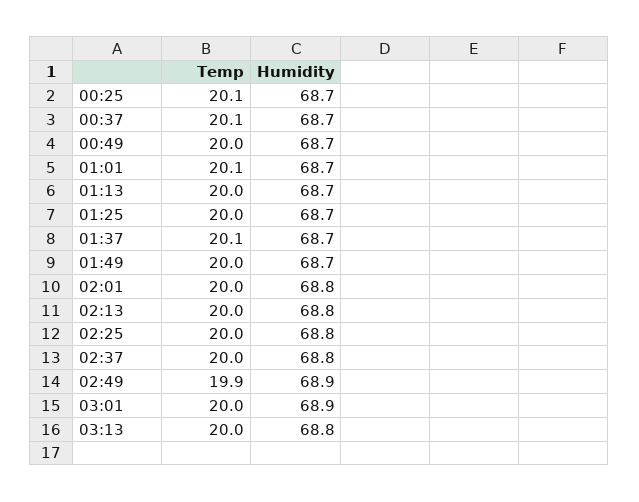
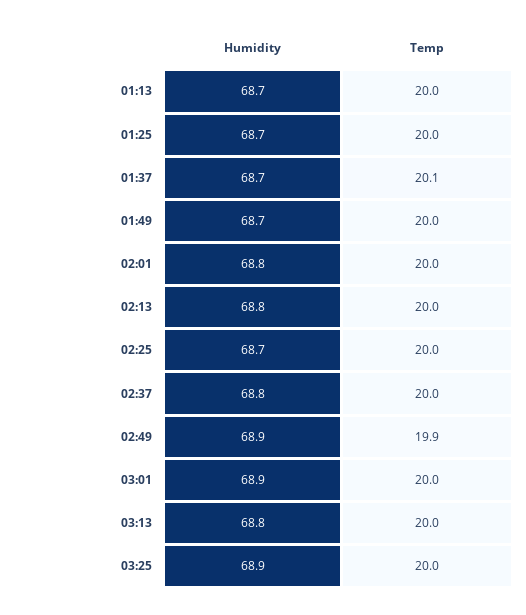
Temp, 00:25: 20.1 -> none
Humidity, 00:25: 68.7 -> none
Temp, 00:37: 20.1 -> none
Humidity, 00:37: 68.7 -> none
Temp, 00:49: 20 -> none
Humidity, 00:49: 68.7 -> none
Temp, 01:01: 20.1 -> none
Humidity, 01:01: 68.7 -> none
Humidity, 02:25: 68.8 -> 68.7
Humidity, 03:25: none -> 68.9
Temp, 03:25: none -> 20

